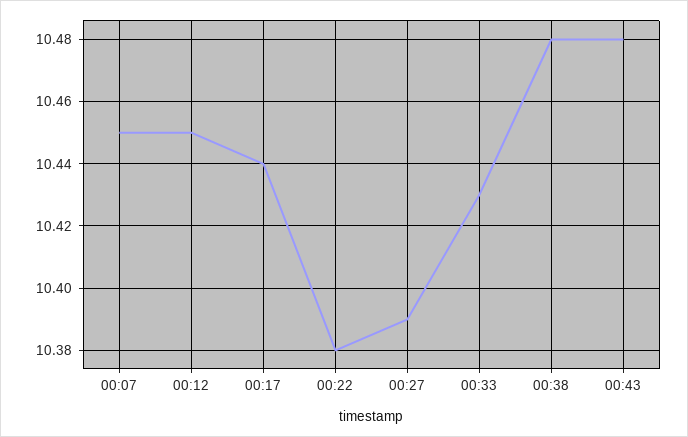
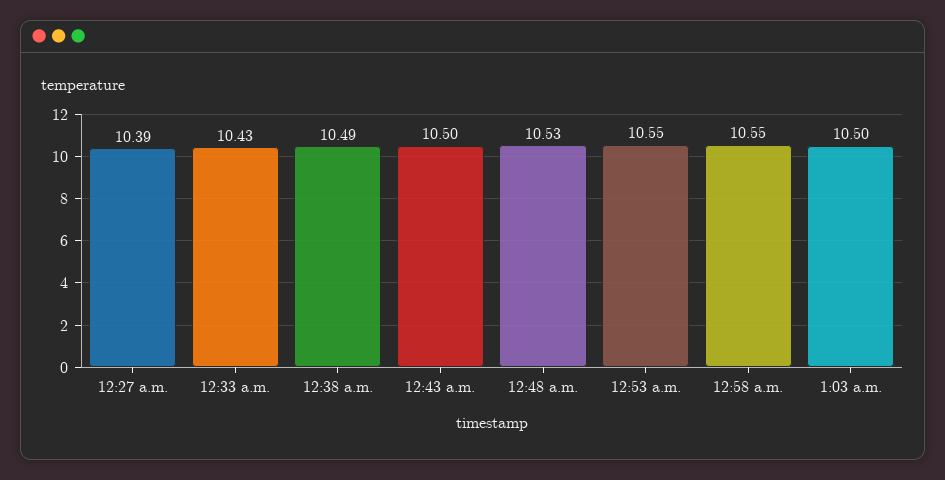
00:07: 10.45 -> none
00:12: 10.45 -> none
00:17: 10.44 -> none
00:22: 10.38 -> none
00:38: 10.48 -> 10.49
00:43: 10.48 -> 10.5
12:48 a.m.: none -> 10.53
12:53 a.m.: none -> 10.55
12:58 a.m.: none -> 10.55
1:03 a.m.: none -> 10.5

